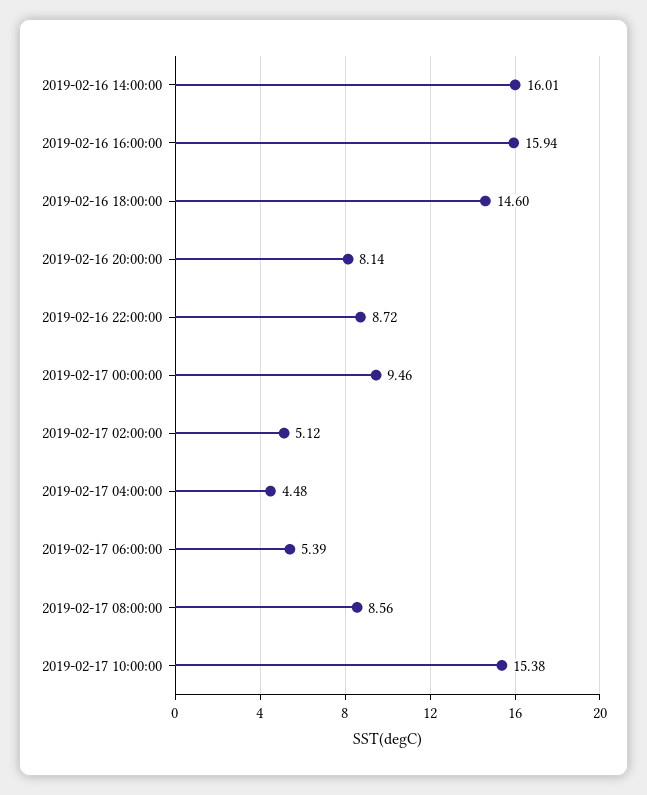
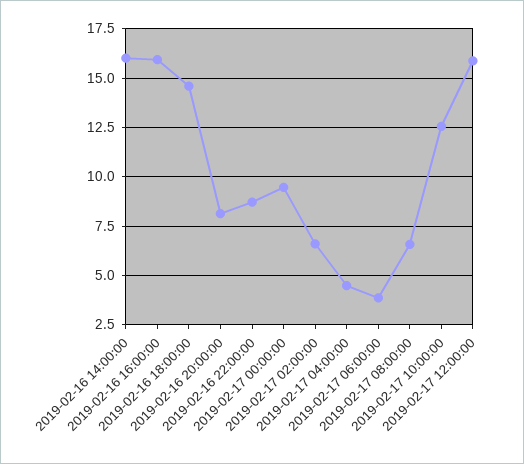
2019-02-17 02:00:00: 5.12 -> 6.5
2019-02-17 06:00:00: 5.39 -> 4
2019-02-17 08:00:00: 8.56 -> 6.5
2019-02-17 10:00:00: 15.38 -> 12.5
2019-02-17 12:00:00: none -> 16

